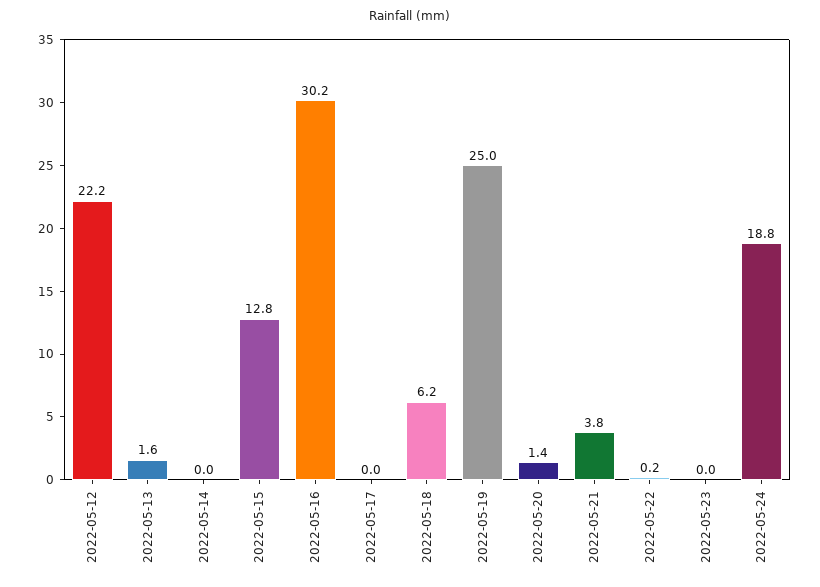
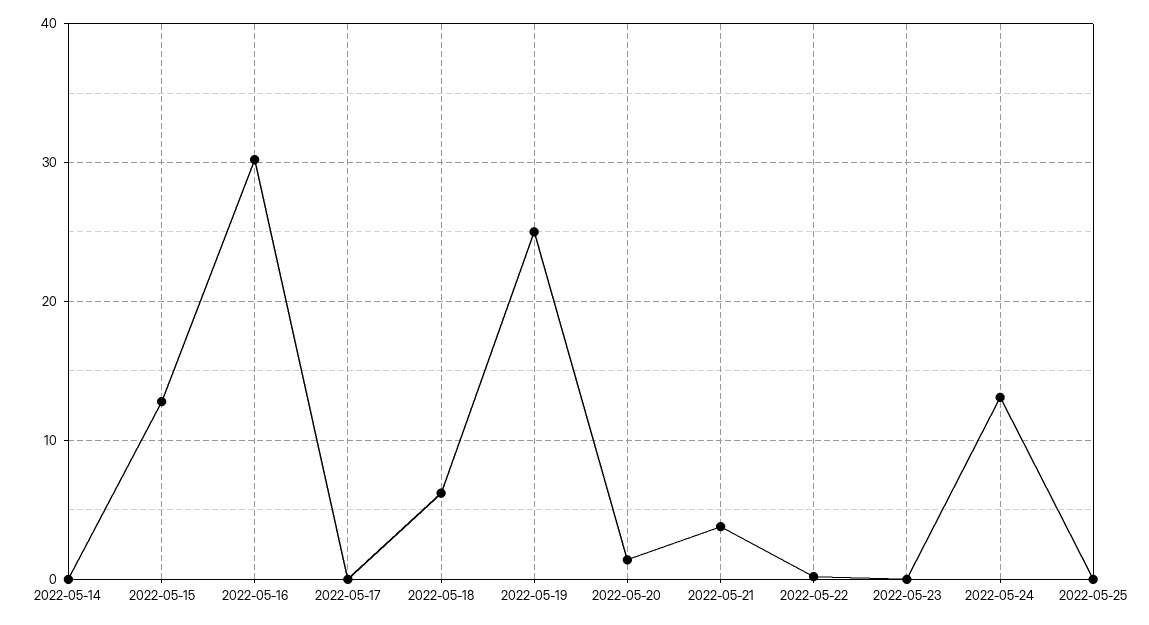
2022-05-12: 22.2 -> none
2022-05-13: 1.6 -> none
2022-05-24: 18.8 -> 13
2022-05-25: none -> 0

